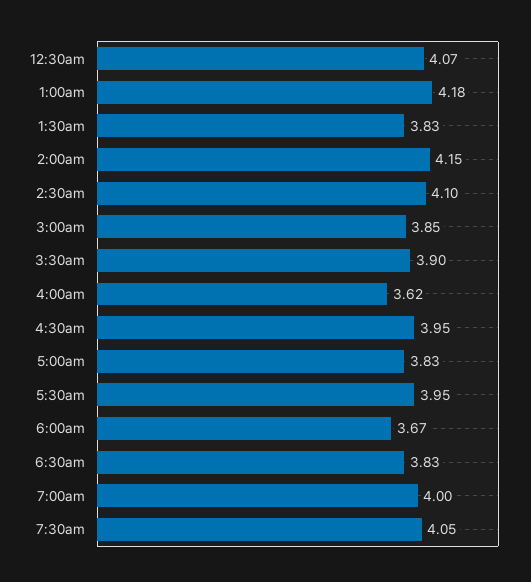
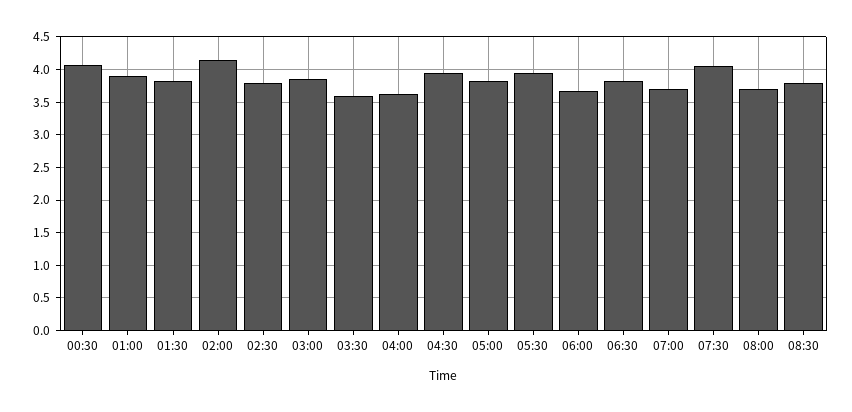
1:00am: 4.18 -> 3.9
2:30am: 4.1 -> 3.8
3:30am: 3.9 -> 3.6
7:00am: 4 -> 3.7
08:00: none -> 3.7
08:30: none -> 3.8

